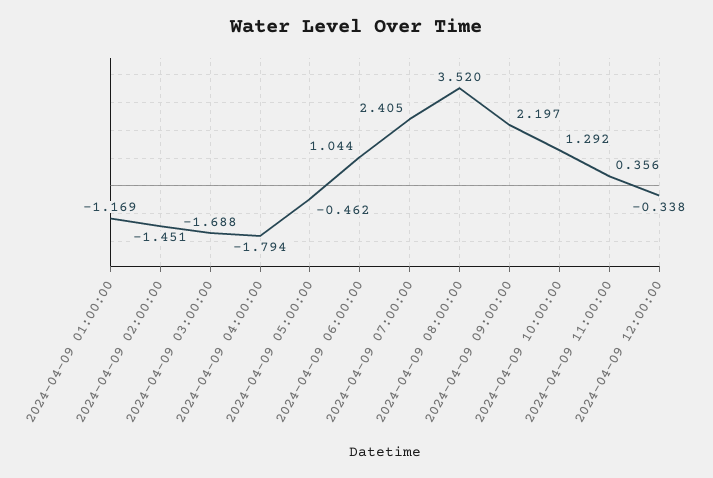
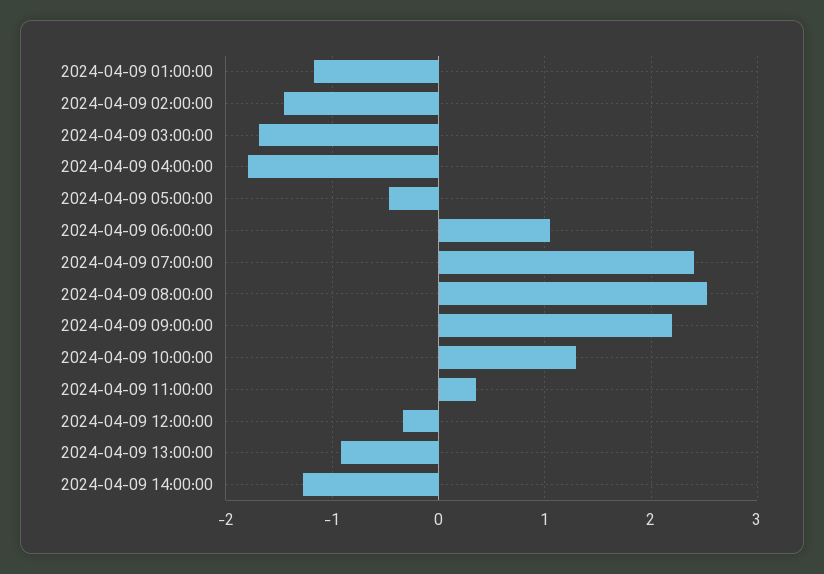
2024-04-09 08:00:00: 3.52 -> 2.5
2024-04-09 13:00:00: none -> -0.9
2024-04-09 14:00:00: none -> -1.3

